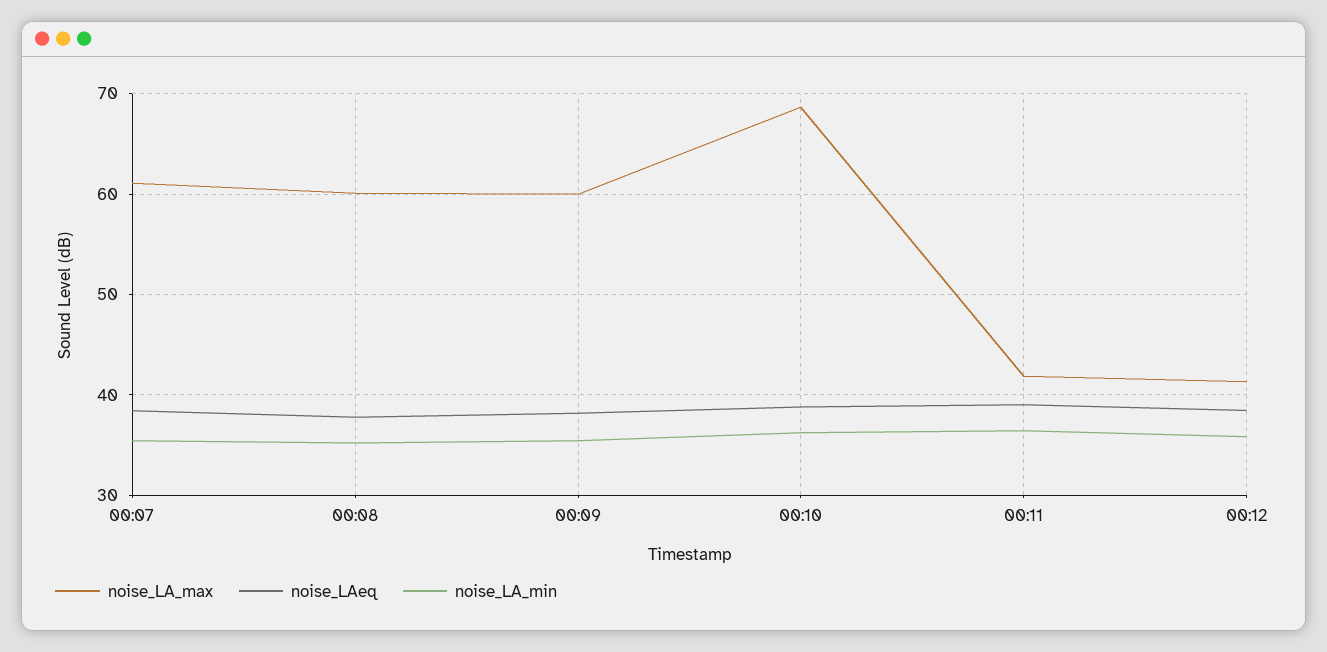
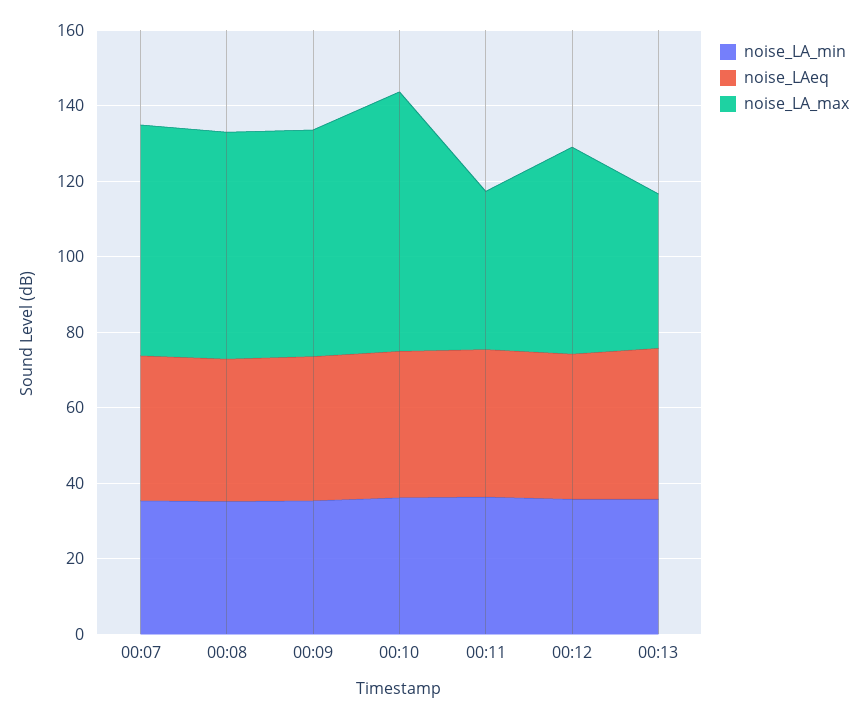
noise_LA_max, 00:12: 41 -> 55
noise_LA_min, 00:13: none -> 35
noise_LAeq, 00:13: none -> 40
noise_LA_max, 00:13: none -> 40

